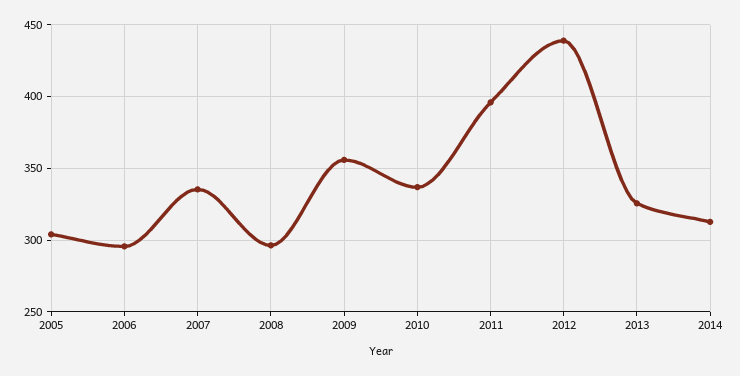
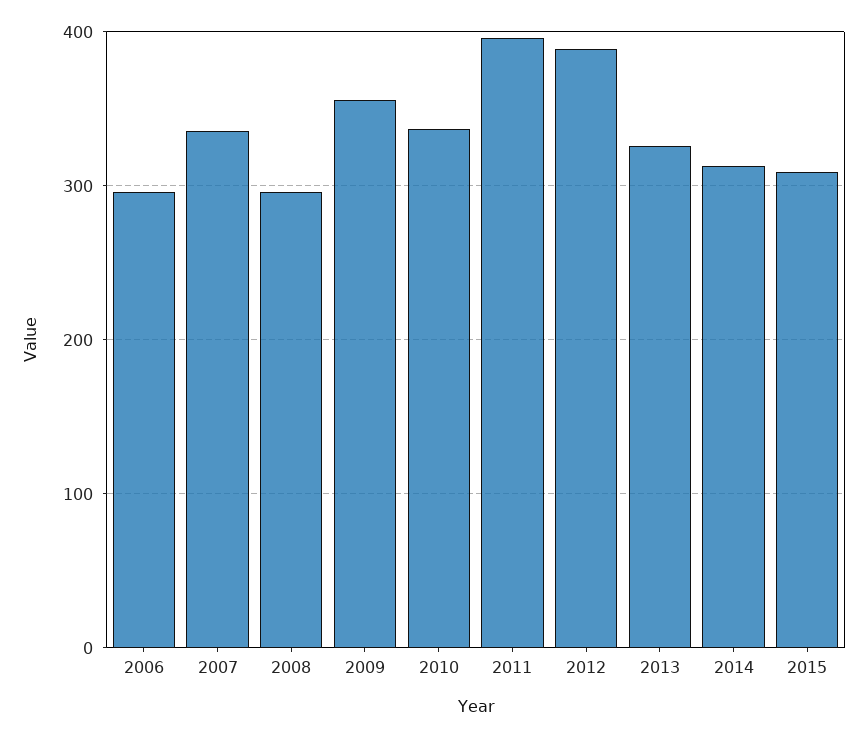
2005: 305 -> none
2012: 440 -> 390
2015: none -> 310

